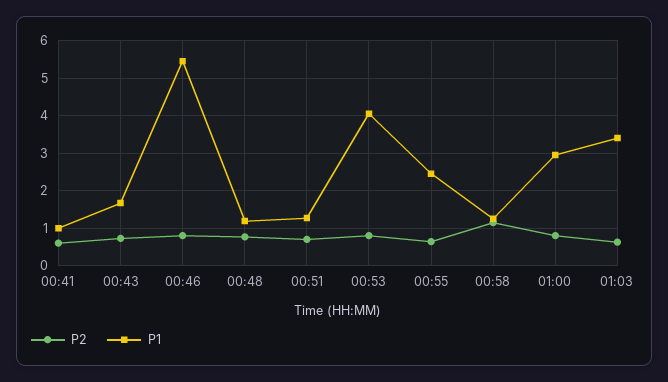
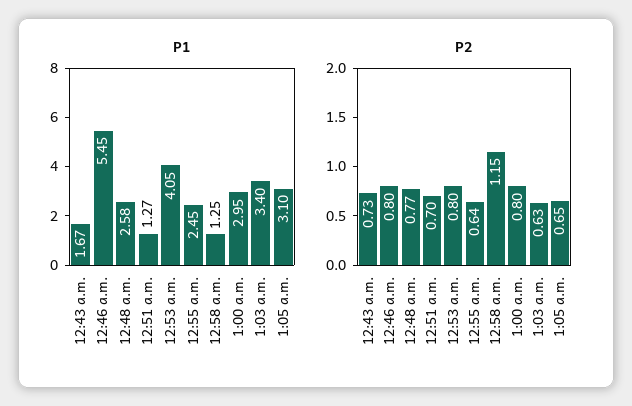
P2, 00:41: 0.6 -> none
P1, 00:41: 1 -> none
P1, 00:48: 1.2 -> 2.58
P1, 1:05 a.m.: none -> 3.1
P2, 1:05 a.m.: none -> 0.65

